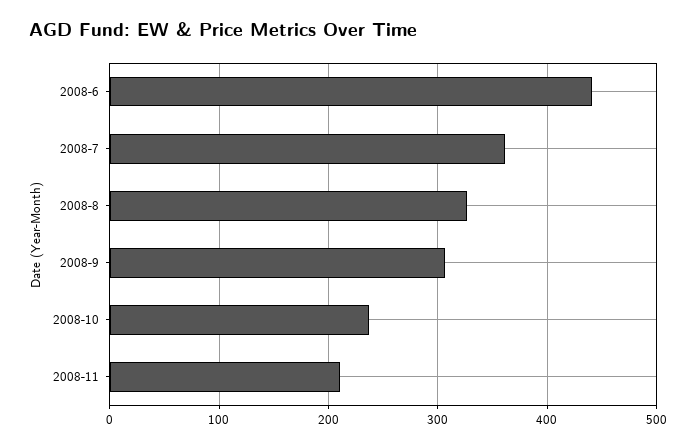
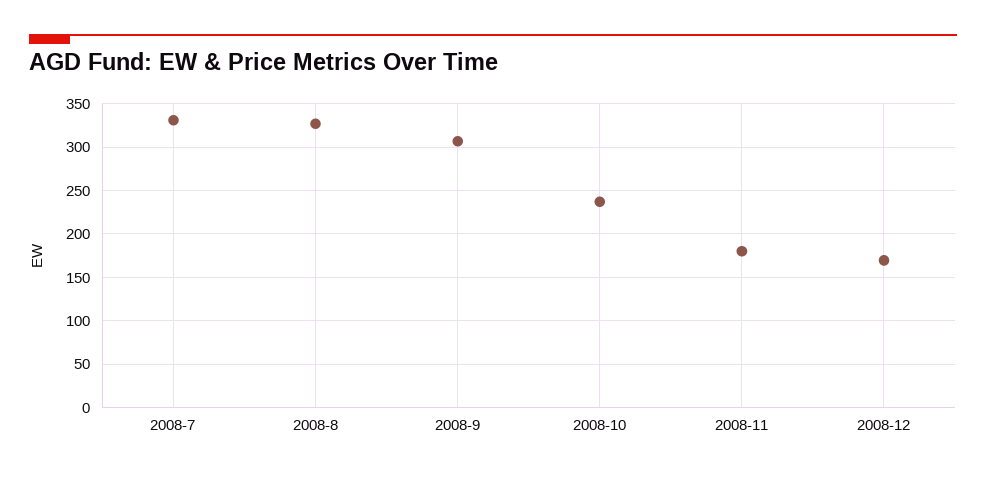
2008-6: 440 -> none
2008-7: 360 -> 330
2008-11: 210 -> 180
2008-12: none -> 170

